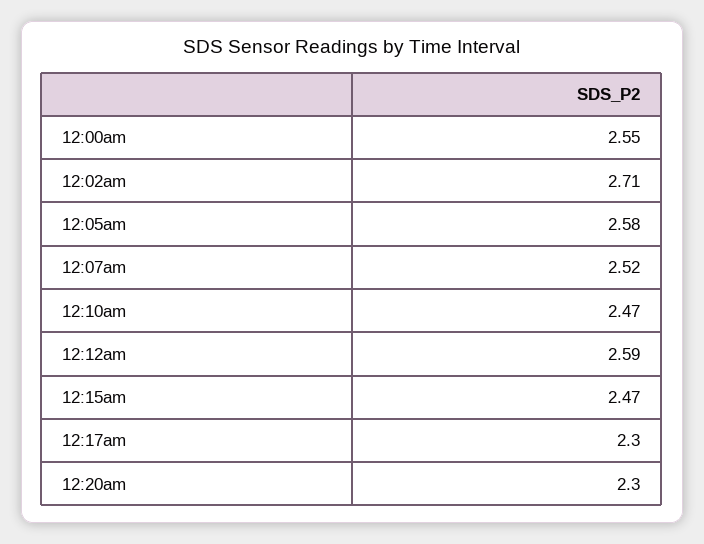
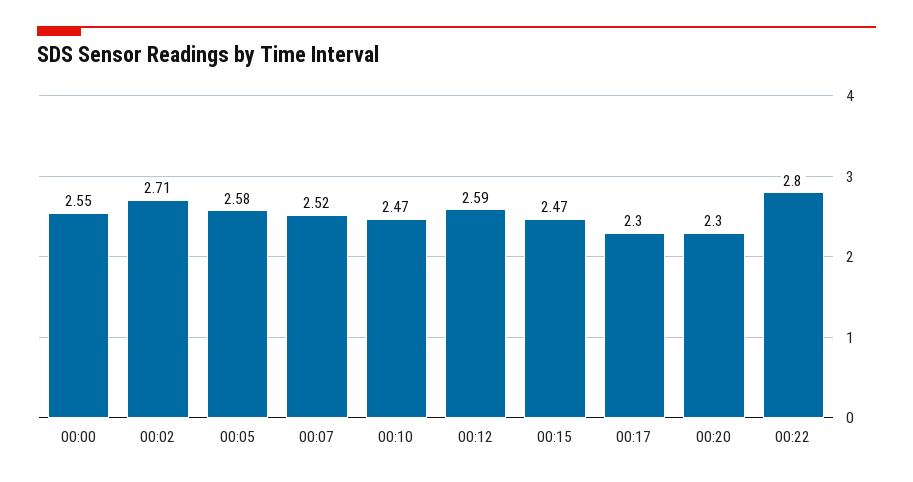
00:22: none -> 2.8

